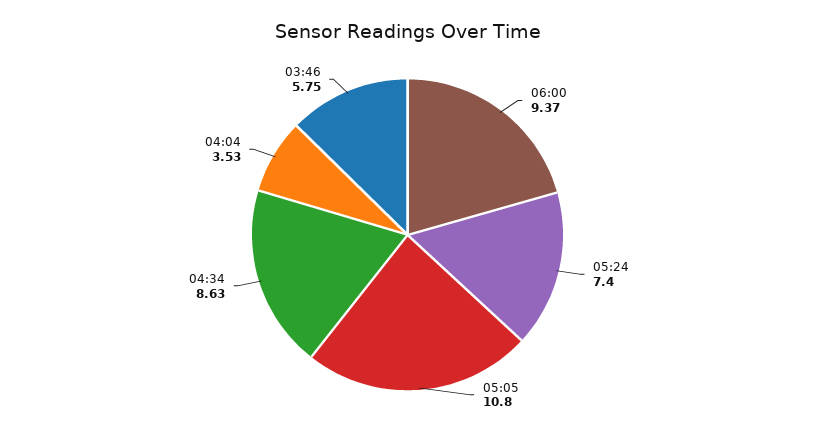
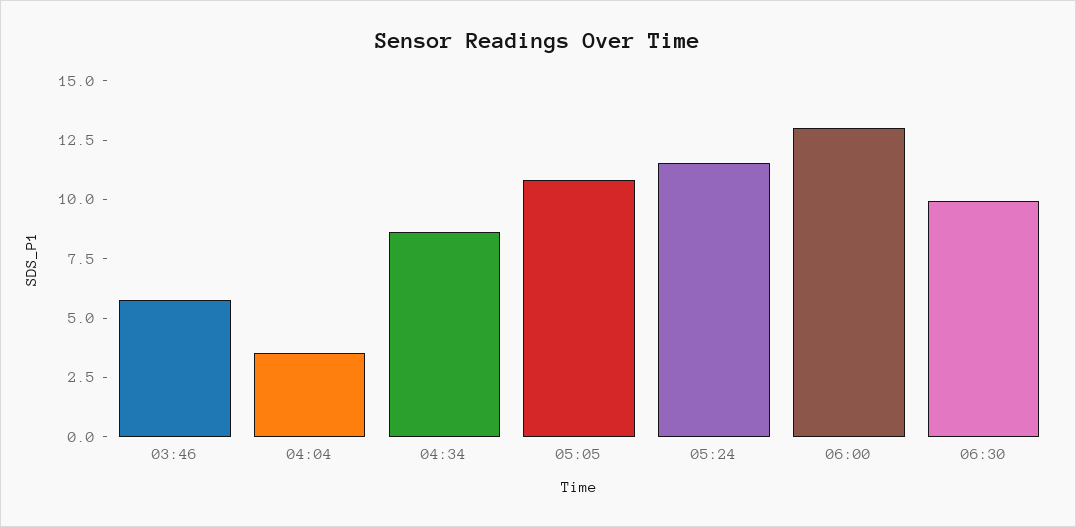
06:00: 9.37 -> 13
05:24: 7.4 -> 11.5
06:30: none -> 10

